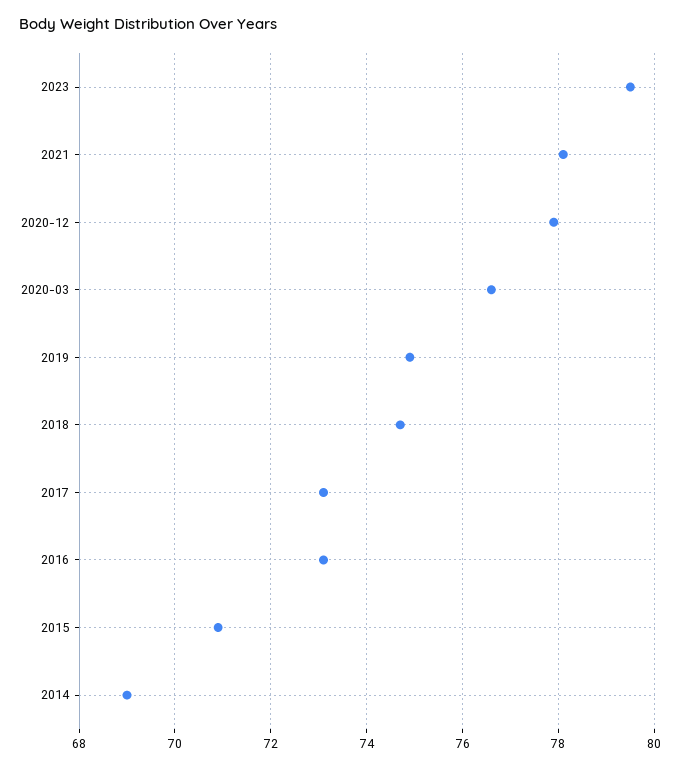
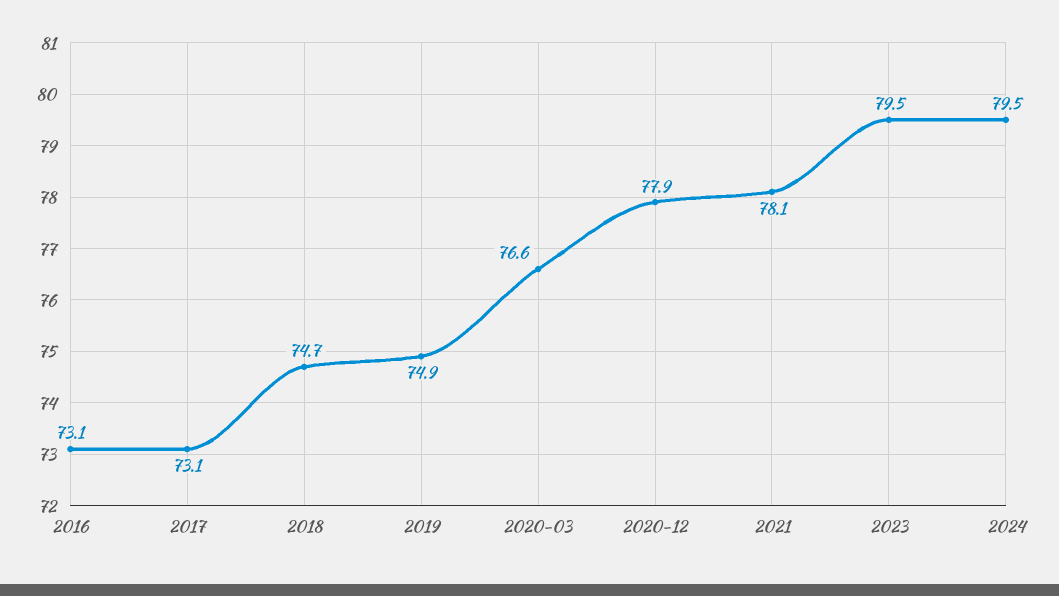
2015: 71 -> none
2014: 69 -> none
2024: none -> 79.5

